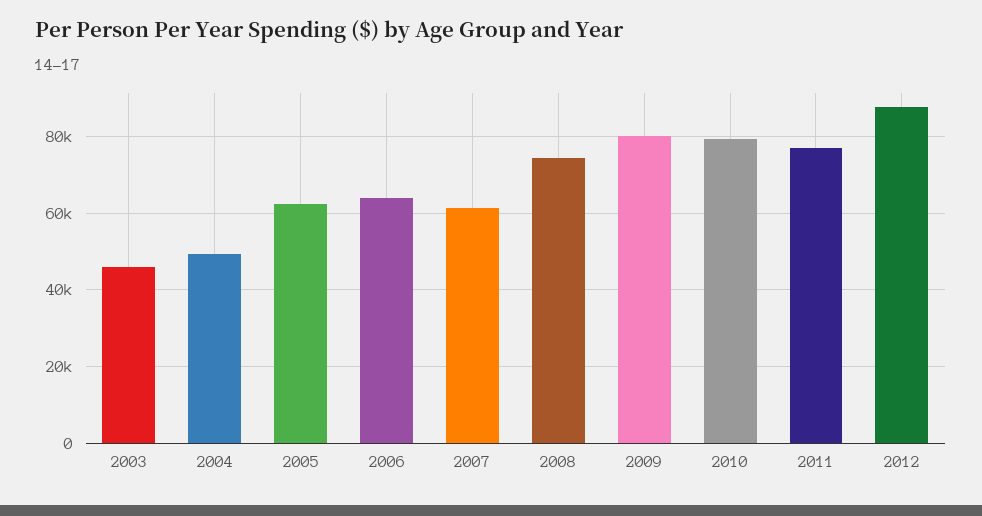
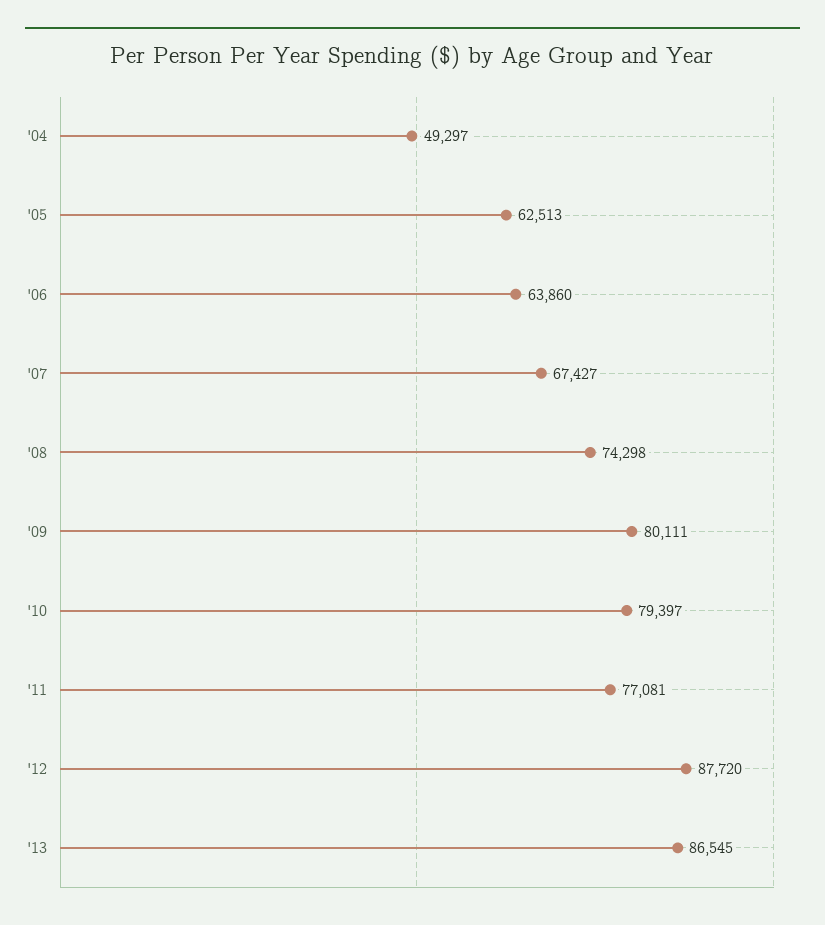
2003: 46000 -> none
2007: 62000 -> 67427
'13: none -> 86545

